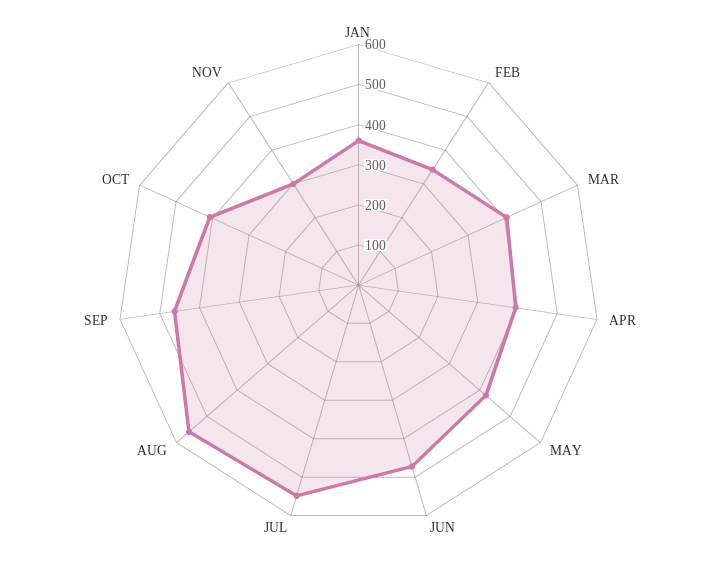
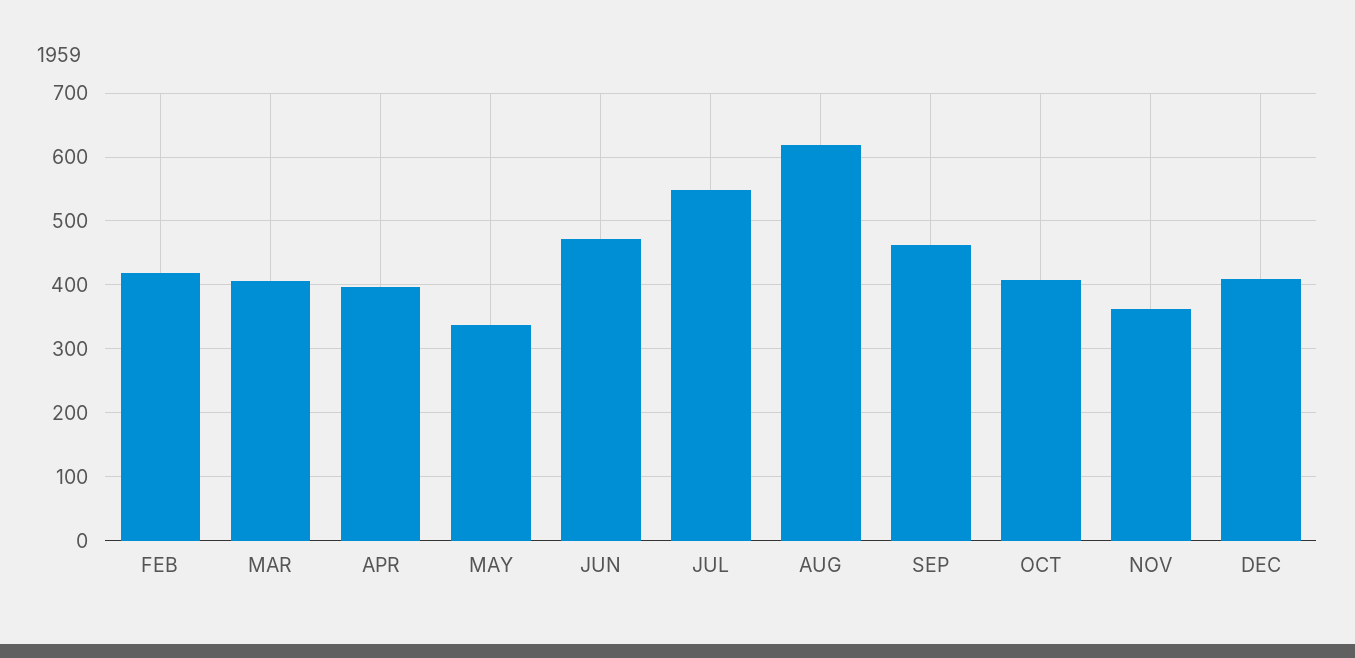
JAN: 360 -> none
FEB: 340 -> 420
MAY: 420 -> 340
AUG: 560 -> 620
NOV: 300 -> 360
DEC: none -> 410

